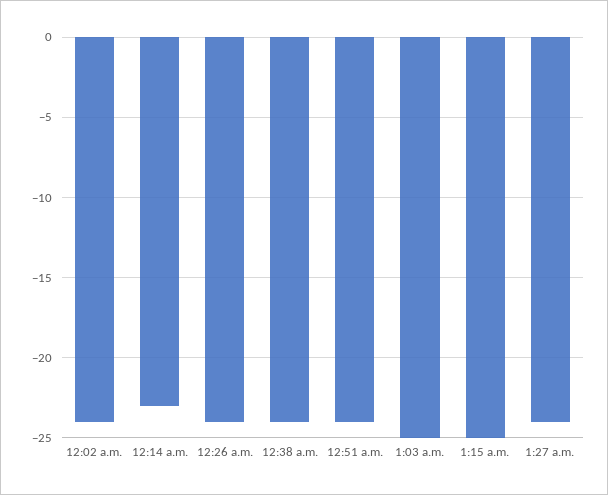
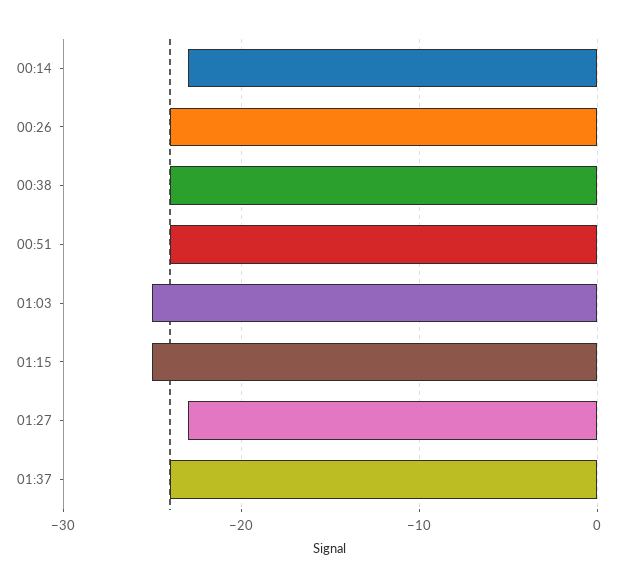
12:02 a.m.: -24 -> none
1:27 a.m.: -24 -> -23
01:37: none -> -24

